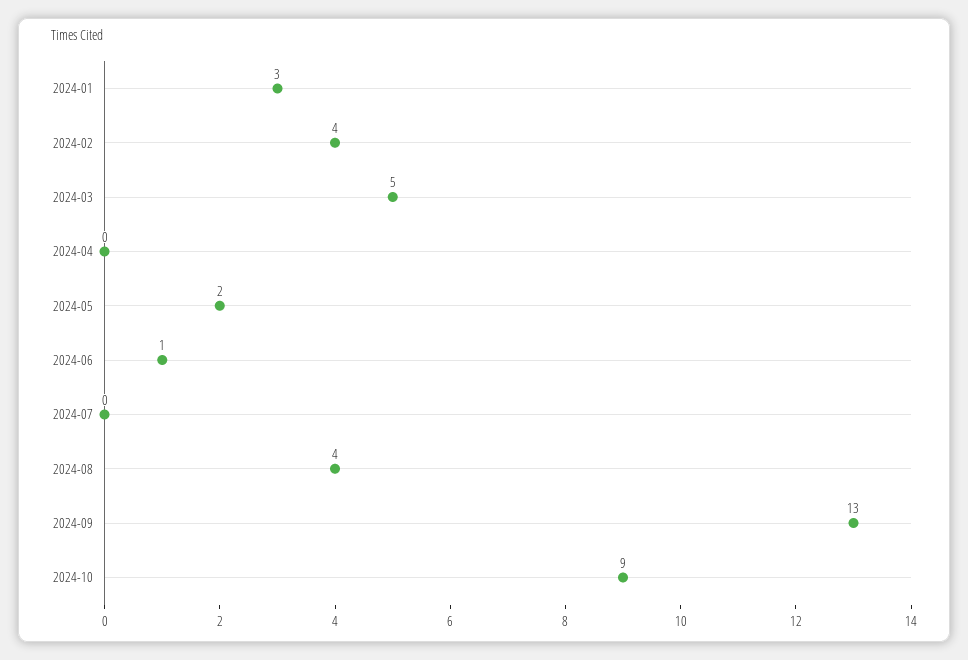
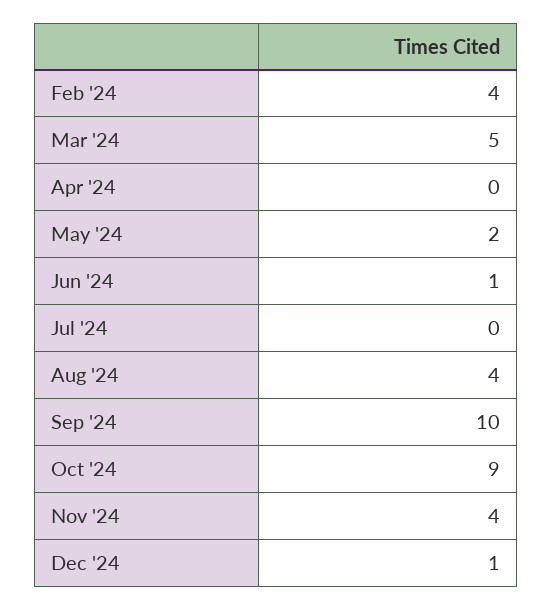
2024-01: 3 -> none
2024-09: 13 -> 10
Nov '24: none -> 4
Dec '24: none -> 1

